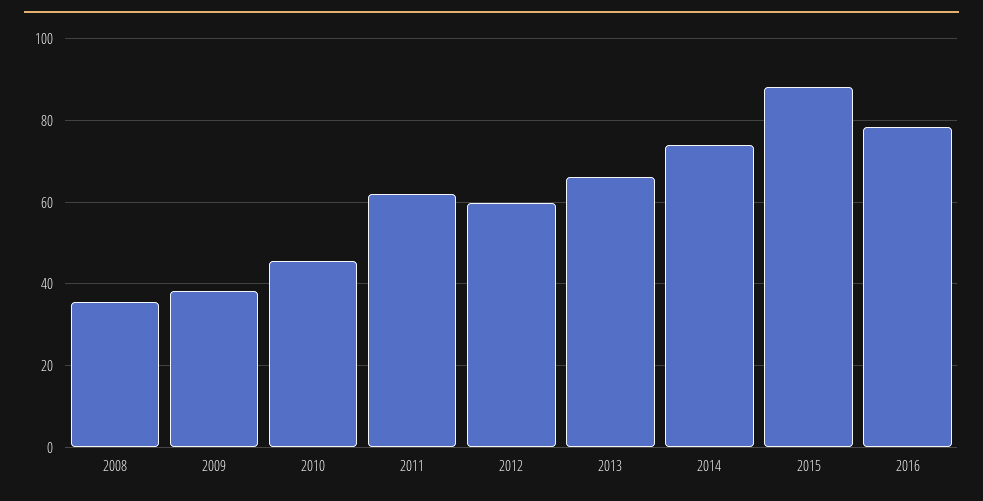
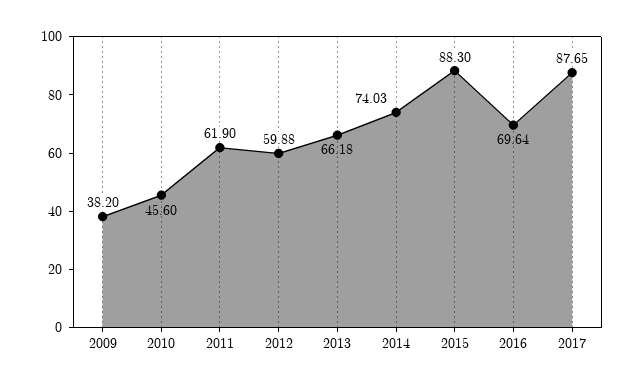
2008: 36 -> none
2016: 78 -> 69.64
2017: none -> 87.65

